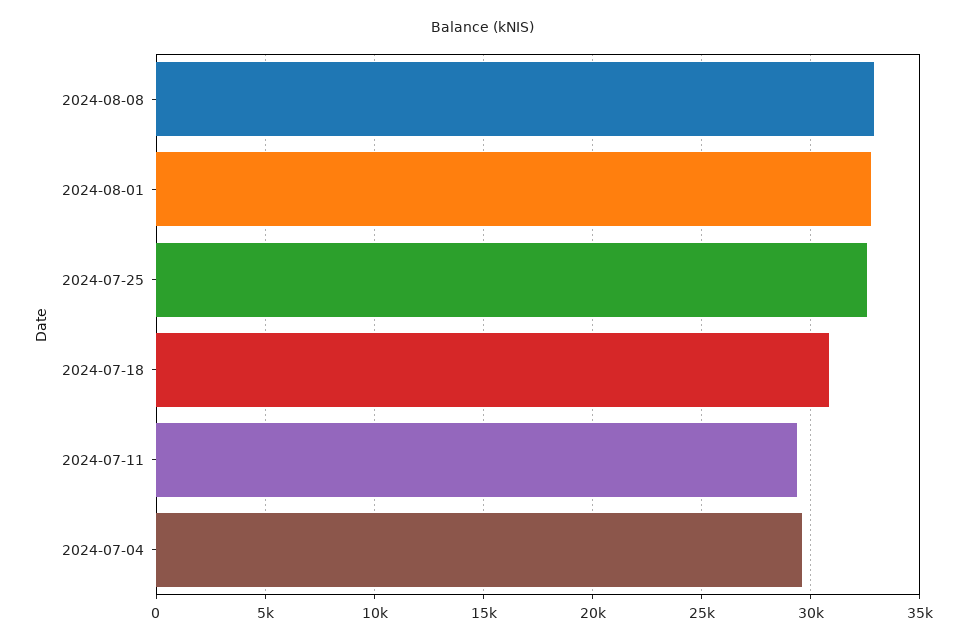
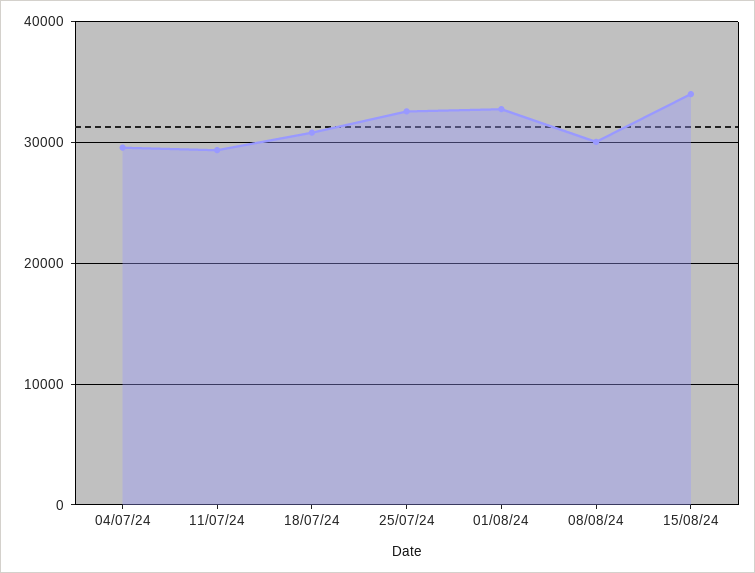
2024-08-08: 33000 -> 30000
15/08/24: none -> 34000

